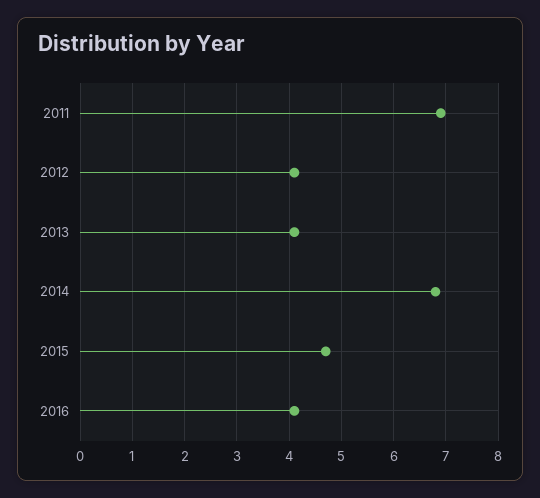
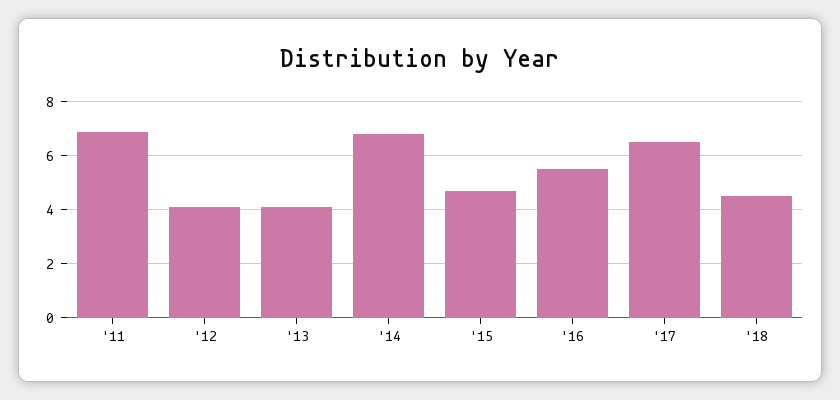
2016: 4 -> 5.5
'17: none -> 6.5
'18: none -> 4.5

